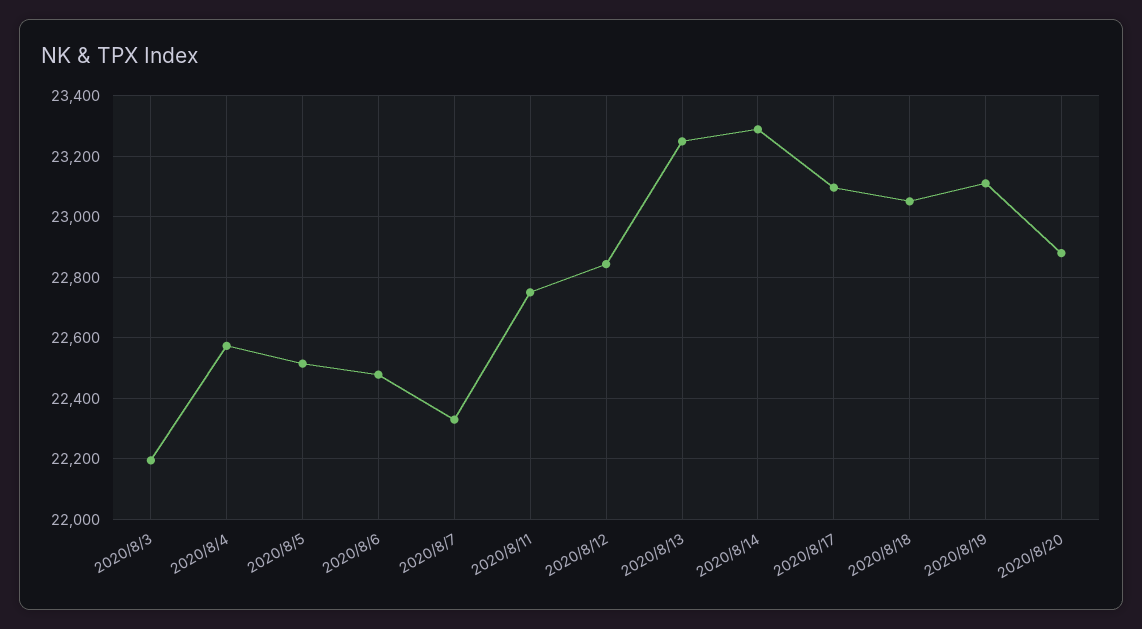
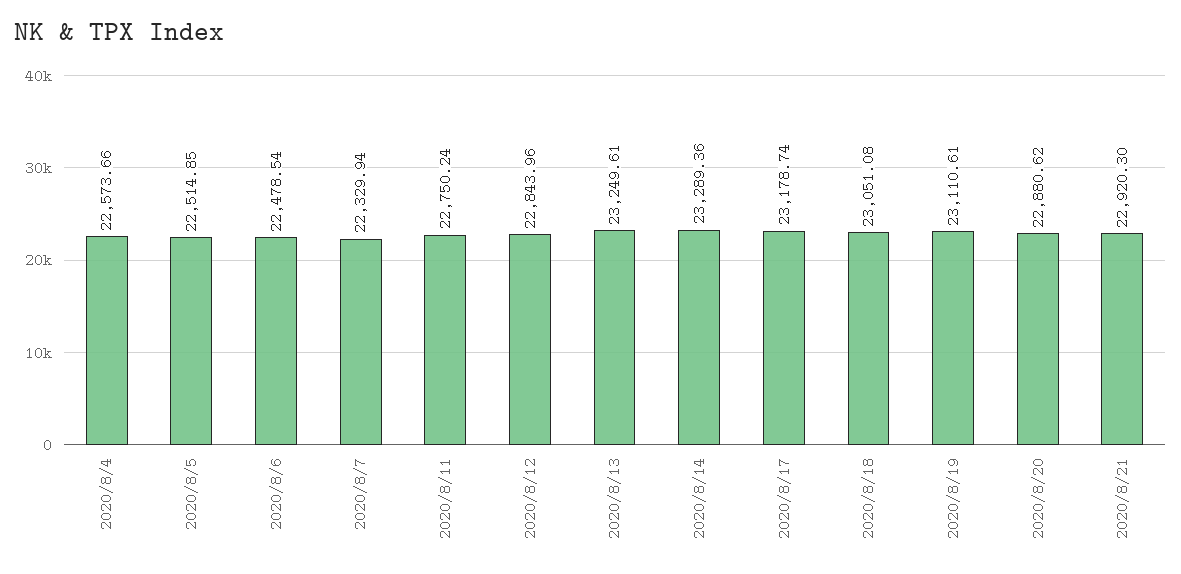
2020/8/3: 22200 -> none
2020/8/17: 23100 -> 23178.74
2020/8/21: none -> 22920.3

